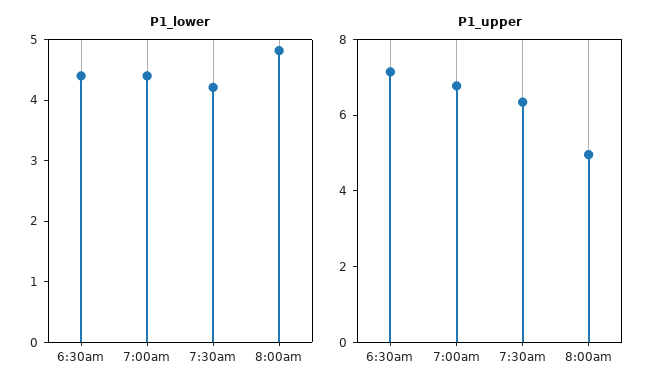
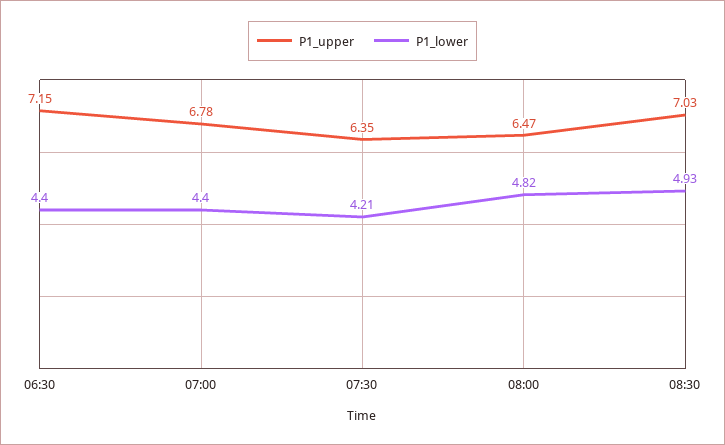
P1_upper, 8:00am: 5 -> 6.47
P1_upper, 08:30: none -> 7.03
P1_lower, 08:30: none -> 4.93

